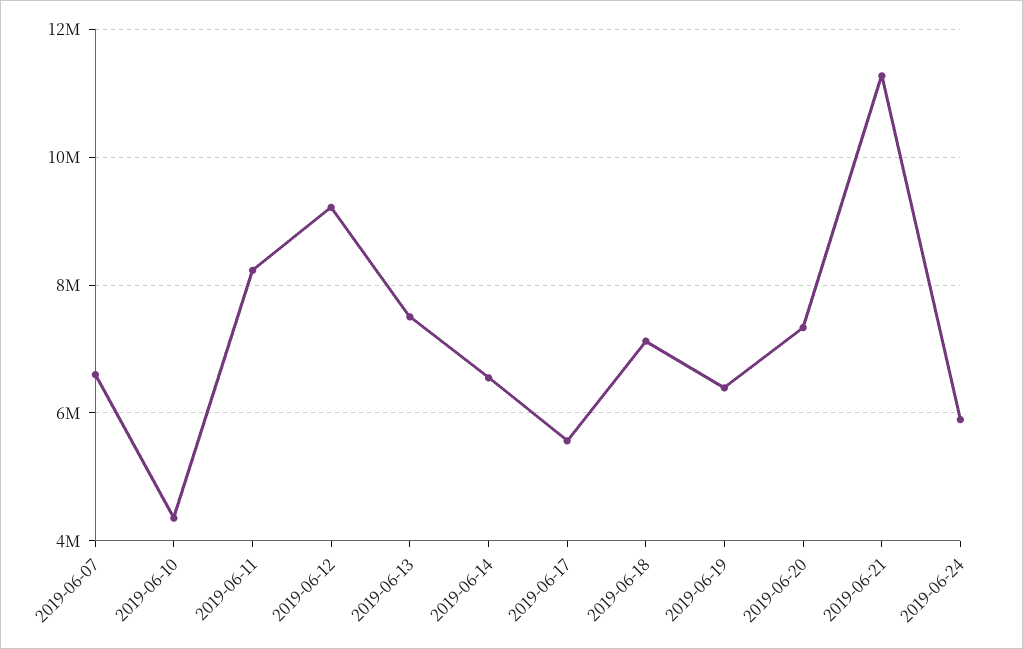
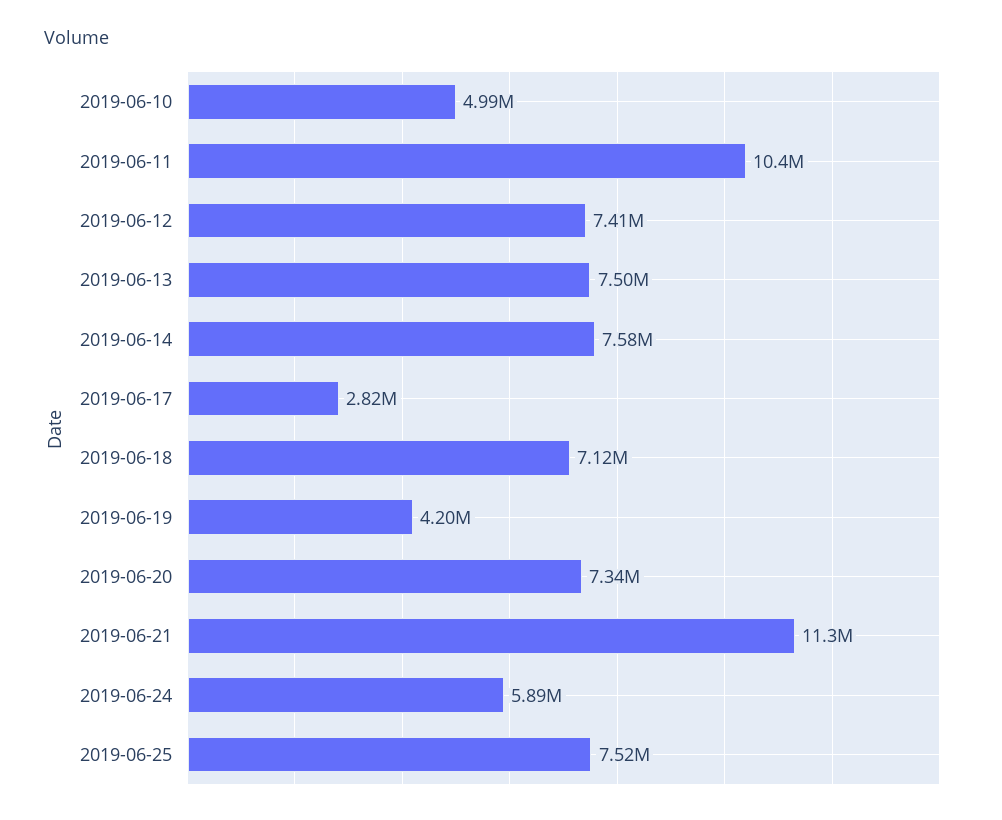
2019-06-07: 6600000 -> none
2019-06-10: 4400000 -> 4990000
2019-06-11: 8200000 -> 10400000
2019-06-12: 9200000 -> 7410000
2019-06-14: 6600000 -> 7580000
2019-06-17: 5600000 -> 2820000
2019-06-19: 6400000 -> 4200000
2019-06-25: none -> 7520000

